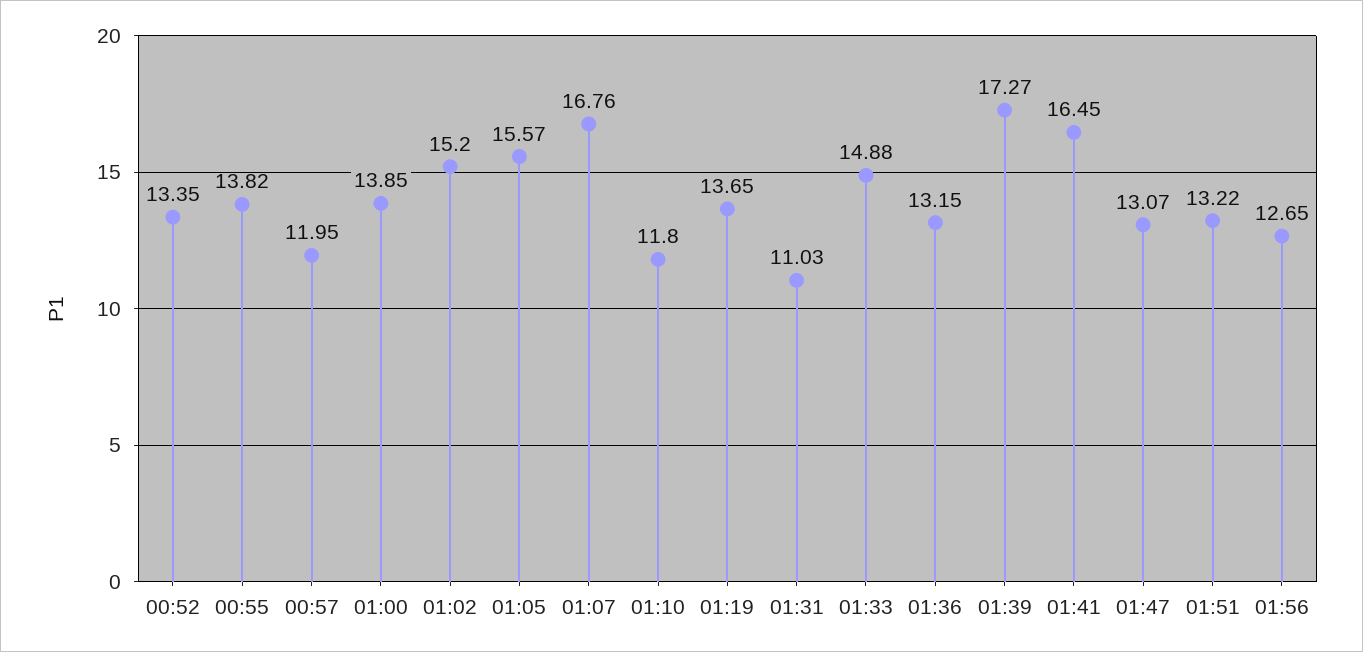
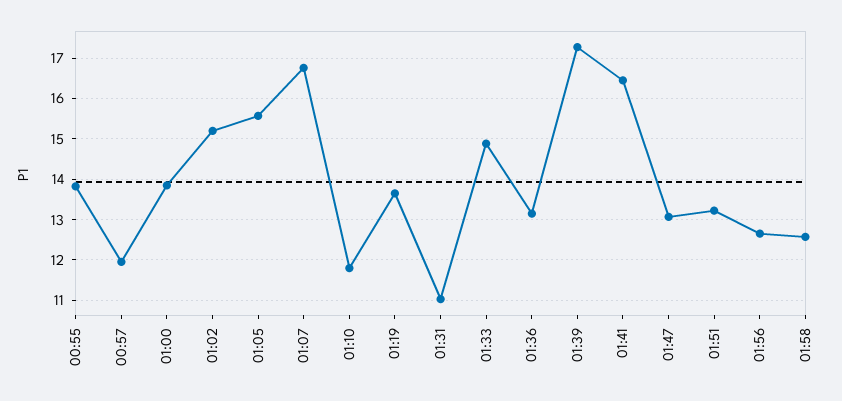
00:52: 13.35 -> none
01:58: none -> 12.6

